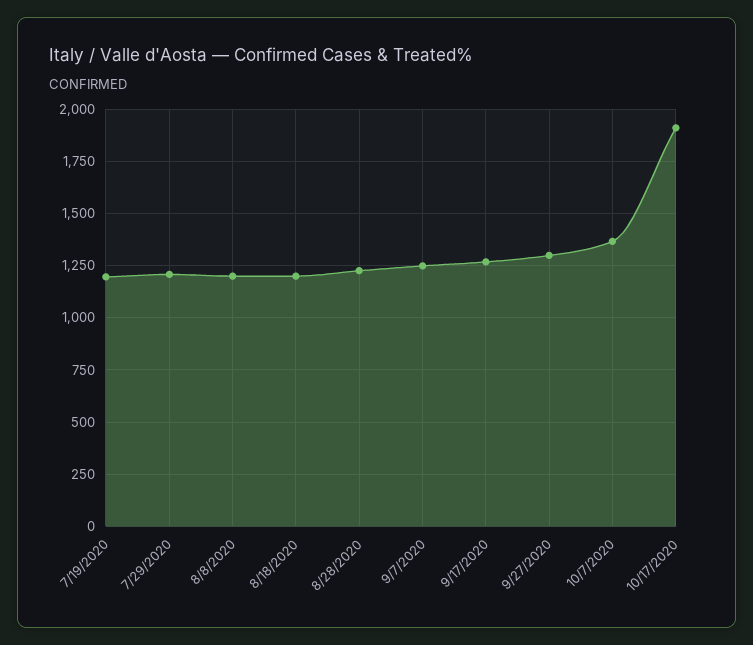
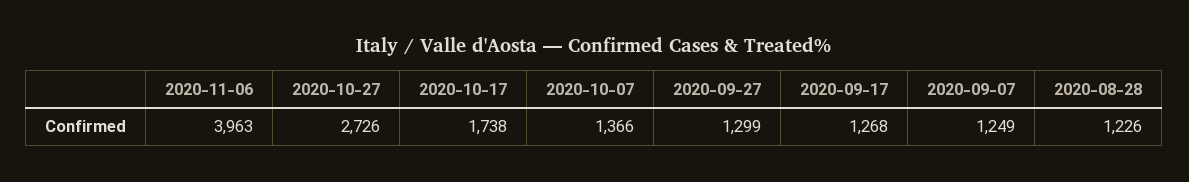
7/19/2020: 1200 -> none
7/29/2020: 1200 -> none
8/8/2020: 1200 -> none
8/18/2020: 1200 -> none
10/17/2020: 1900 -> 1738
2020-11-06: none -> 3963
2020-10-27: none -> 2726

